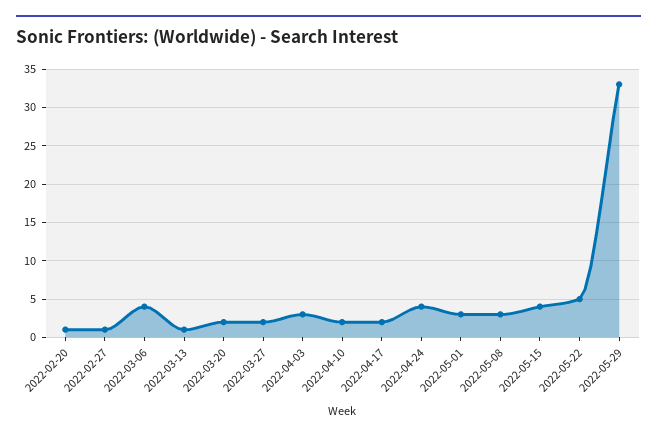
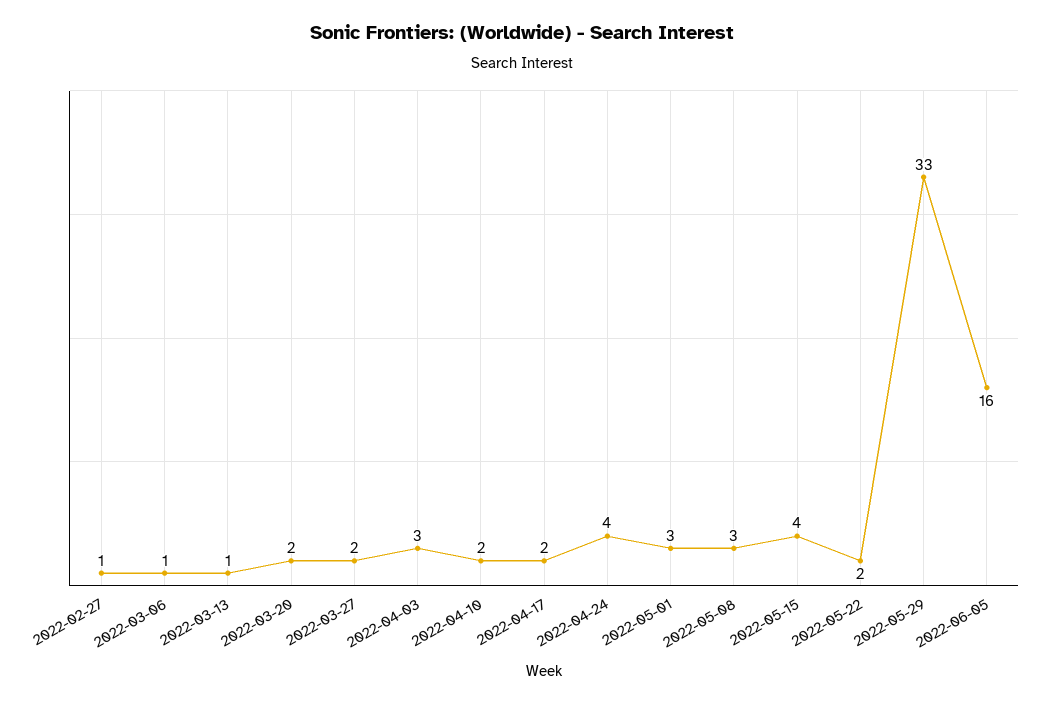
2022-02-20: 1 -> none
2022-03-06: 4 -> 1
2022-05-22: 5 -> 2
2022-06-05: none -> 16

